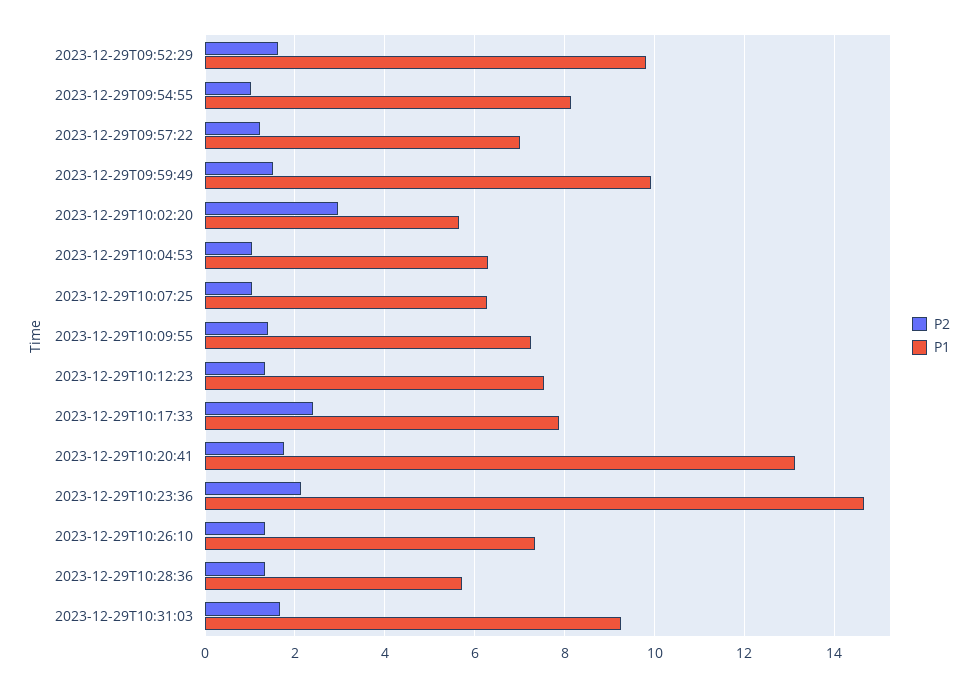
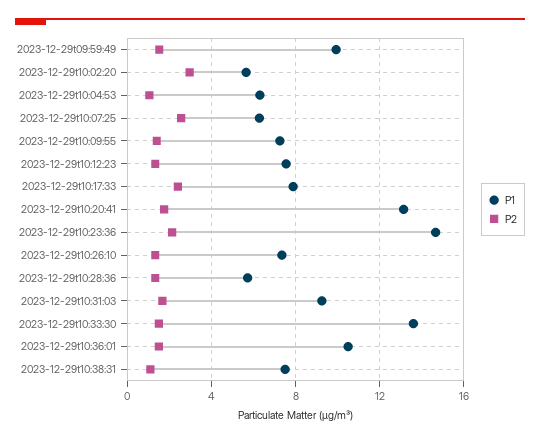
P2, 2023-12-29T09:52:29: 1.6 -> none
P1, 2023-12-29T09:52:29: 9.8 -> none
P2, 2023-12-29T09:54:55: 1 -> none
P1, 2023-12-29T09:54:55: 8.2 -> none
P2, 2023-12-29T09:57:22: 1.2 -> none
P1, 2023-12-29T09:57:22: 7 -> none
P2, 2023-12-29T10:07:25: 1 -> 2.5
P1, 2023-12-29t10:33:30: none -> 13.5
P2, 2023-12-29t10:33:30: none -> 1.5
P1, 2023-12-29t10:36:01: none -> 10.5
P2, 2023-12-29t10:36:01: none -> 1.5
P1, 2023-12-29t10:38:31: none -> 7.5
P2, 2023-12-29t10:38:31: none -> 1

